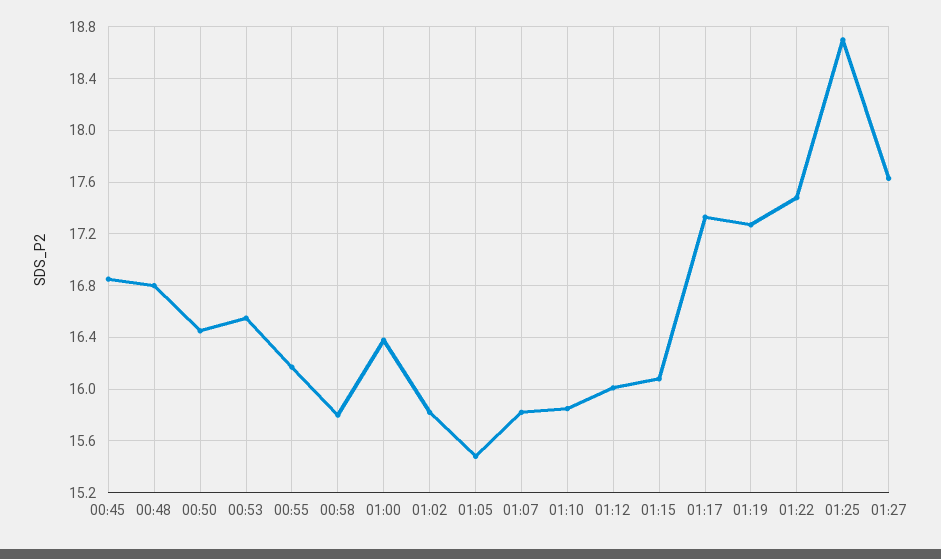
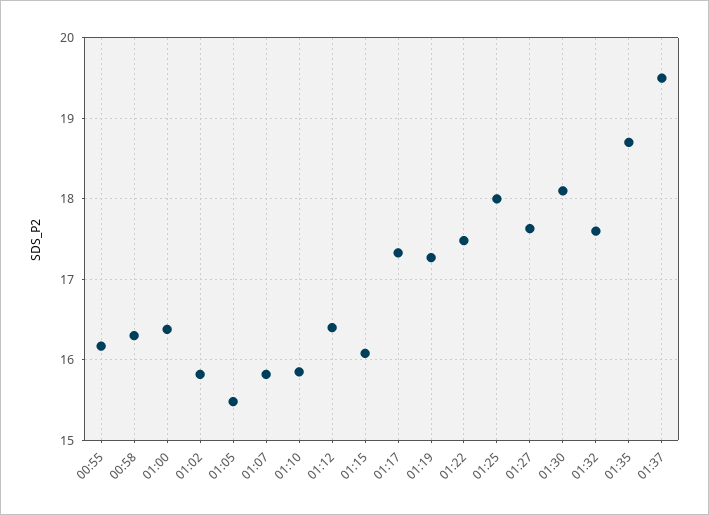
00:45: 16.85 -> none
00:48: 16.8 -> none
00:50: 16.45 -> none
00:53: 16.55 -> none
00:58: 15.8 -> 16.3
01:12: 16 -> 16.4
01:25: 18.7 -> 18
01:30: none -> 18.1
01:32: none -> 17.6
01:35: none -> 18.7
01:37: none -> 19.5

